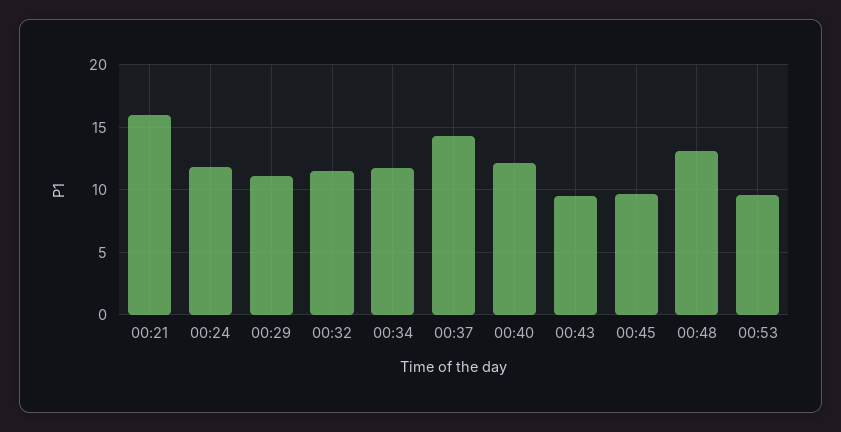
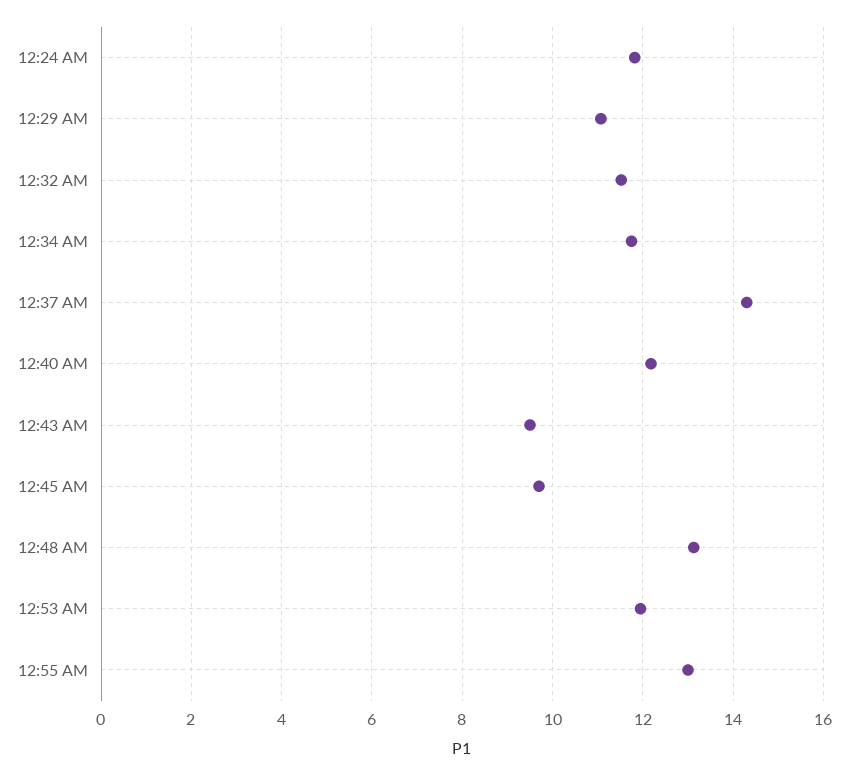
00:21: 16 -> none
00:53: 9.5 -> 12
12:55 AM: none -> 13

